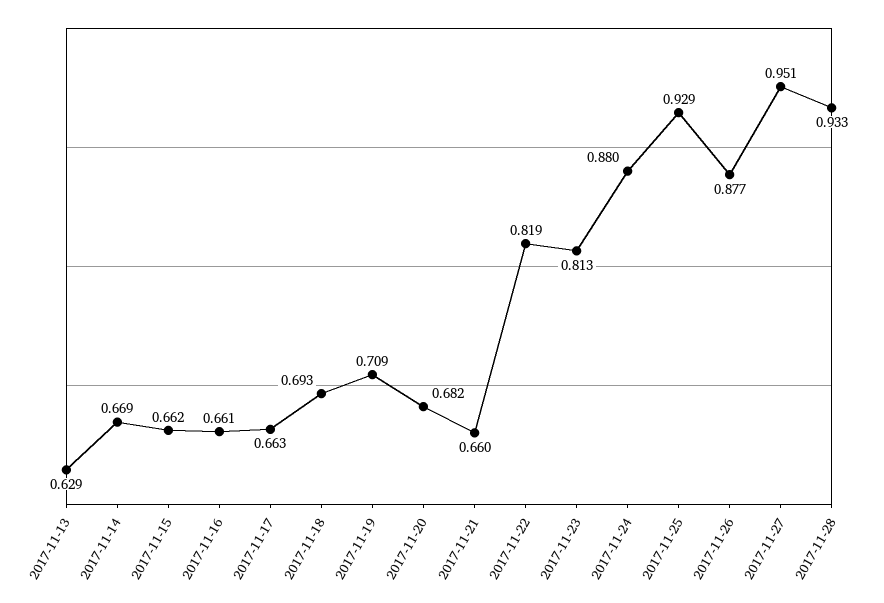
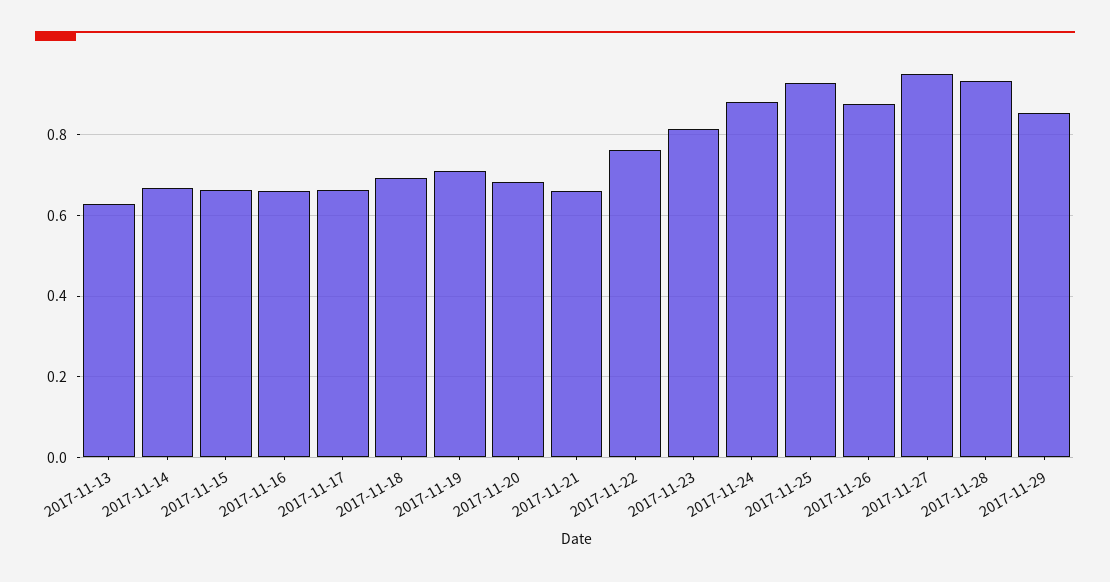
2017-11-22: 0.819 -> 0.76
2017-11-29: none -> 0.86

